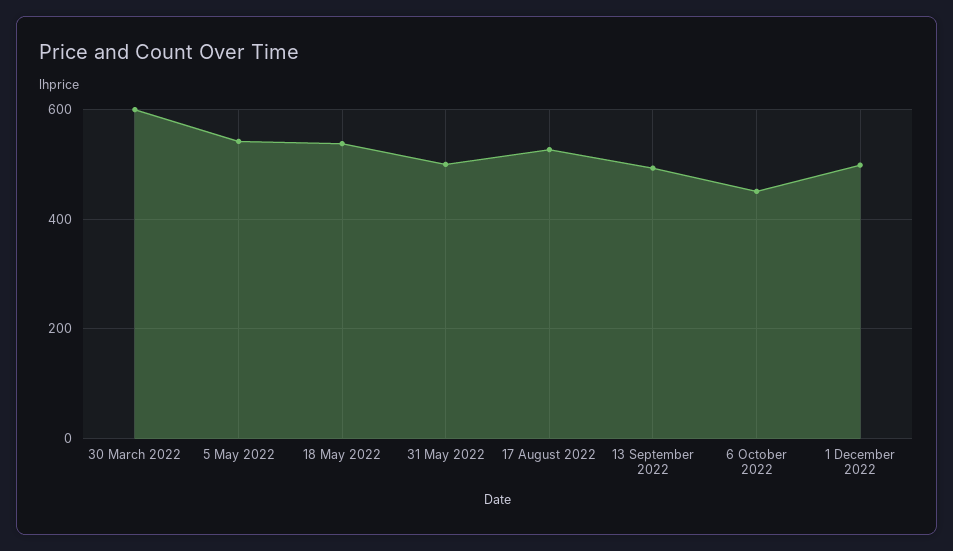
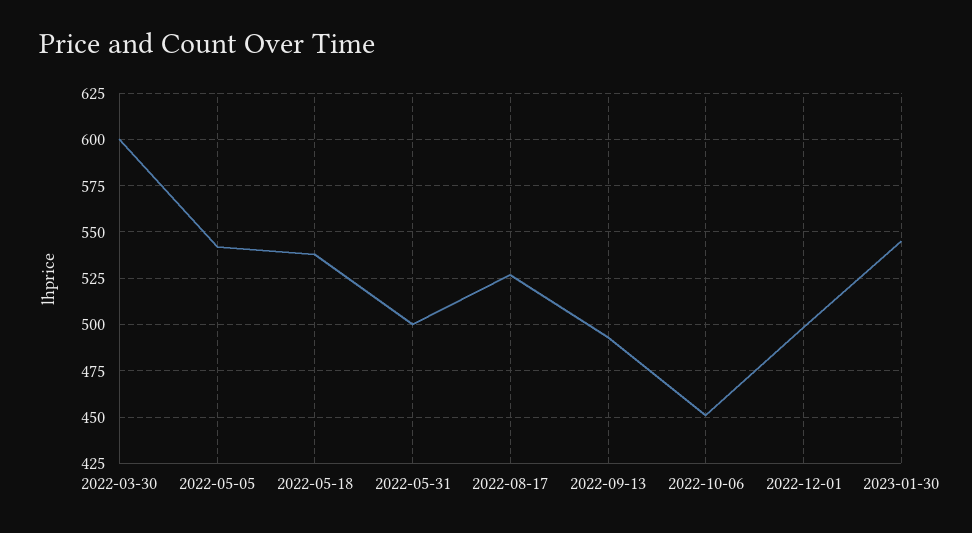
2023-01-30: none -> 545

